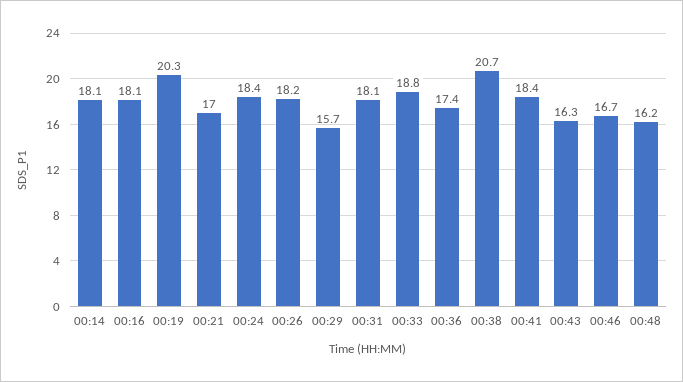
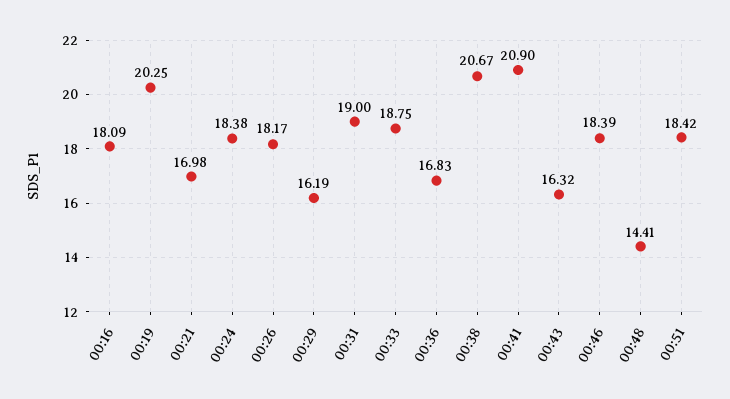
00:14: 18.1 -> none
00:29: 15.7 -> 16.19
00:31: 18.1 -> 19
00:36: 17.4 -> 16.83
00:41: 18.4 -> 20.9
00:46: 16.7 -> 18.39
00:48: 16.2 -> 14.41
00:51: none -> 18.42

